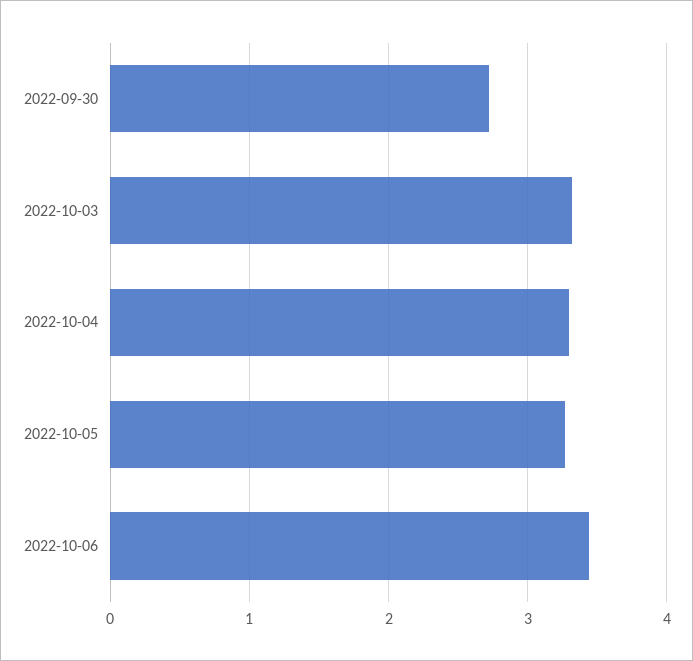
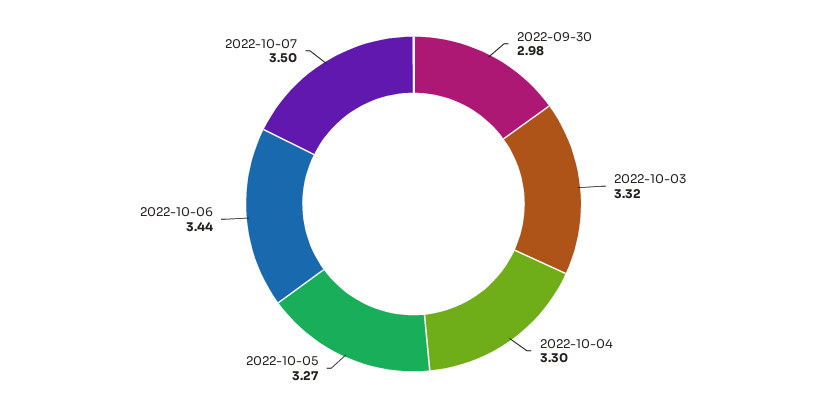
2022-09-30: 2.7 -> 2.98
2022-10-07: none -> 3.5

